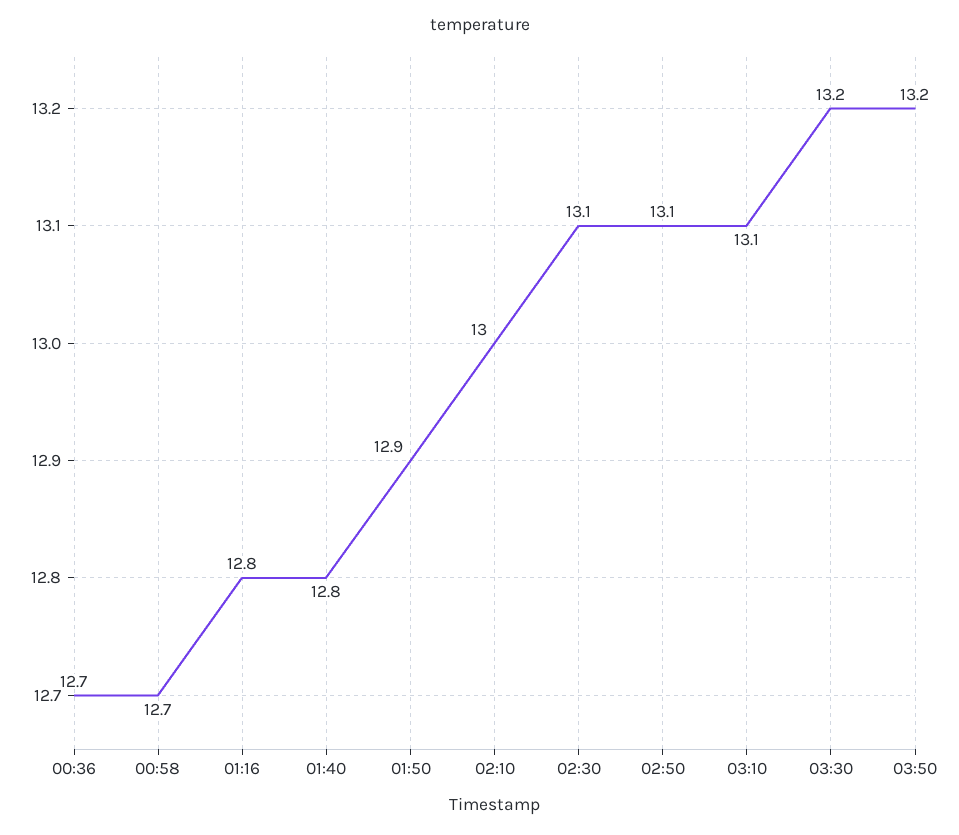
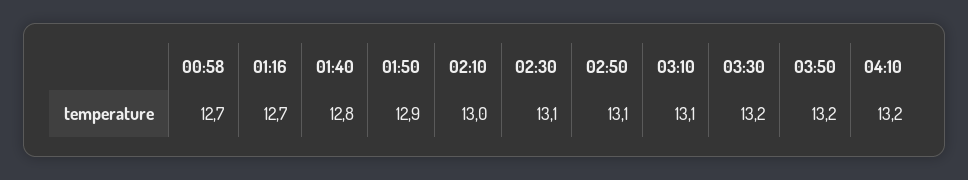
00:36: 12.7 -> none
01:16: 12.8 -> 12.7
04:10: none -> 13.2

